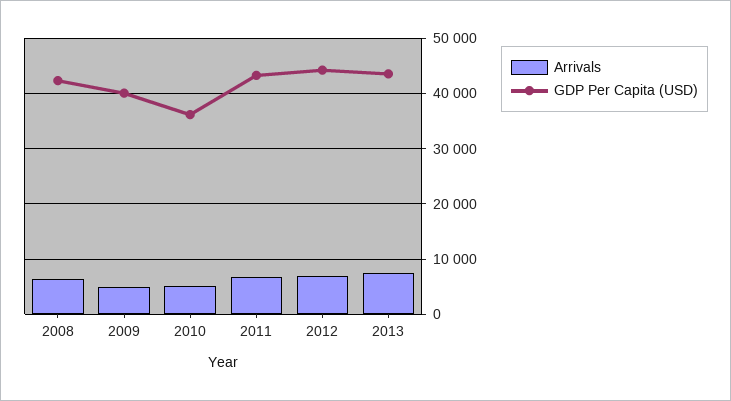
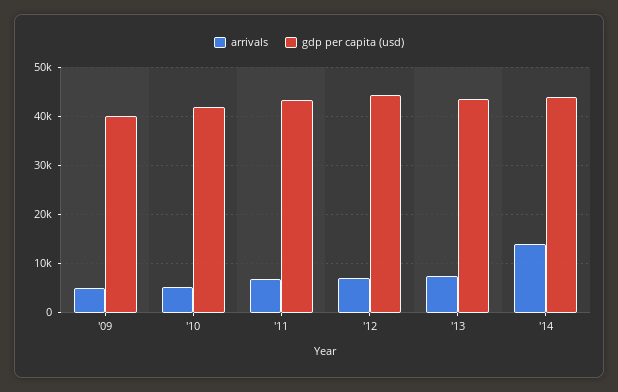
Arrivals, 2008: 6000 -> none
GDP Per Capita (USD), 2008: 42000 -> none
GDP Per Capita (USD), 2010: 36000 -> 42000
Arrivals, '14: none -> 14000
GDP Per Capita (USD), '14: none -> 44000

